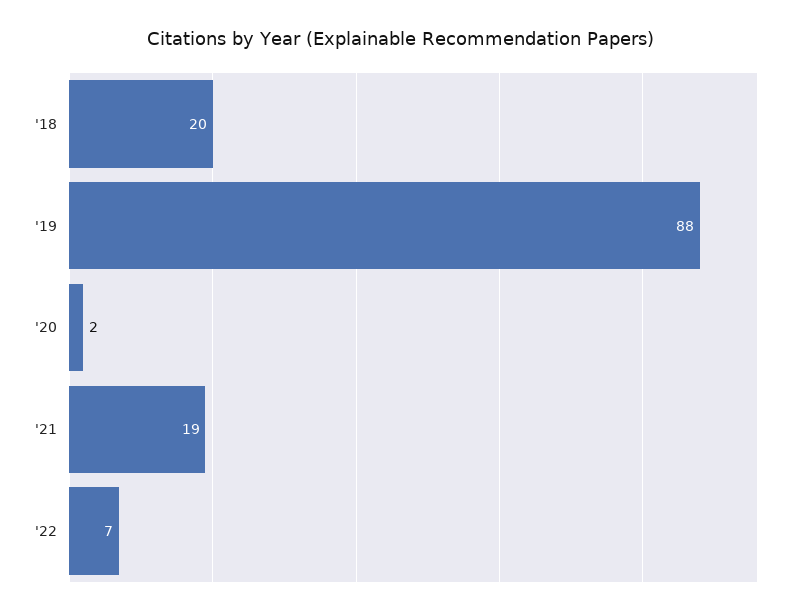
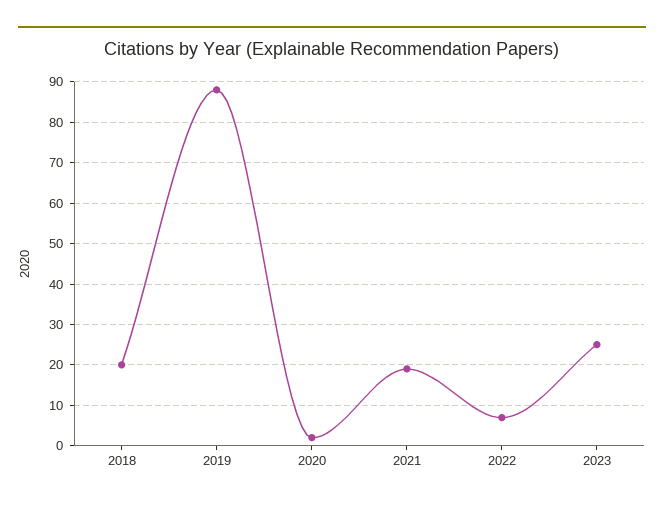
2023: none -> 25

